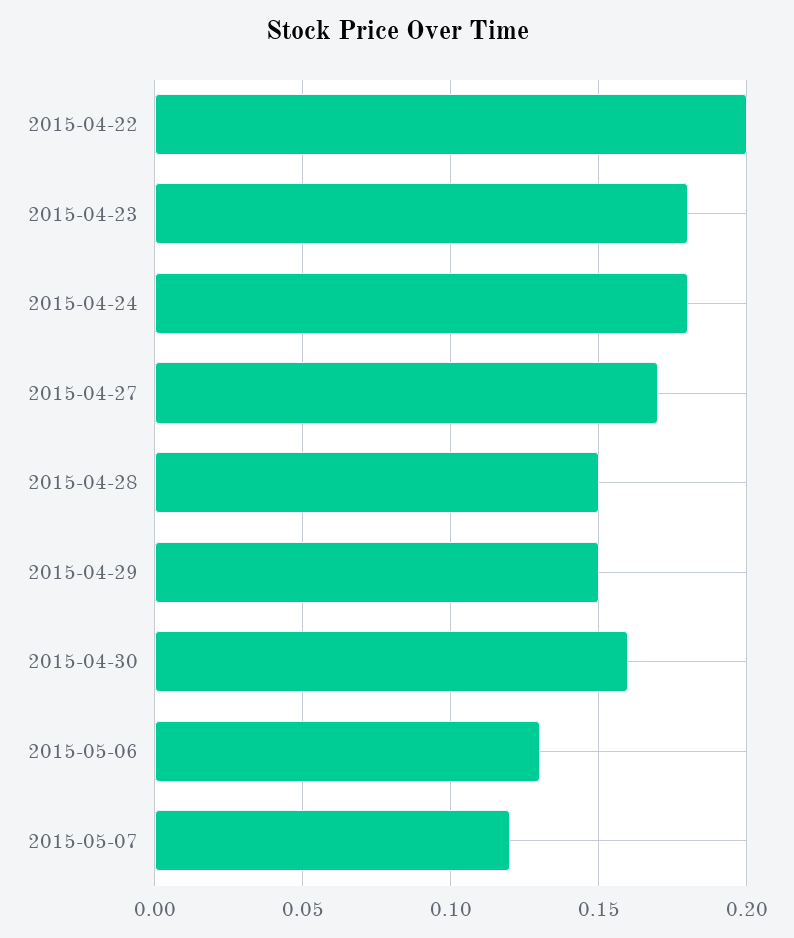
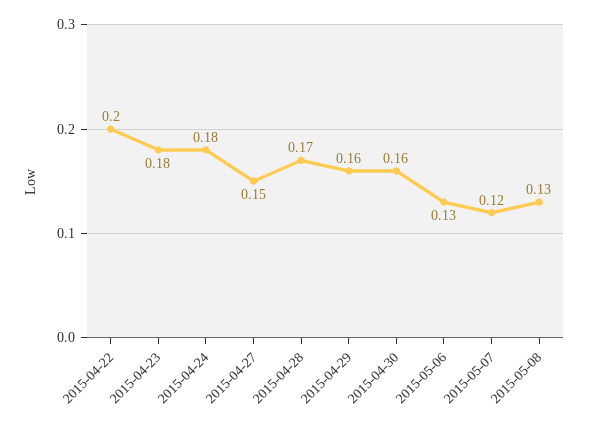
2015-04-27: 0.17 -> 0.15
2015-04-28: 0.15 -> 0.17
2015-04-29: 0.15 -> 0.16
2015-05-08: none -> 0.13

